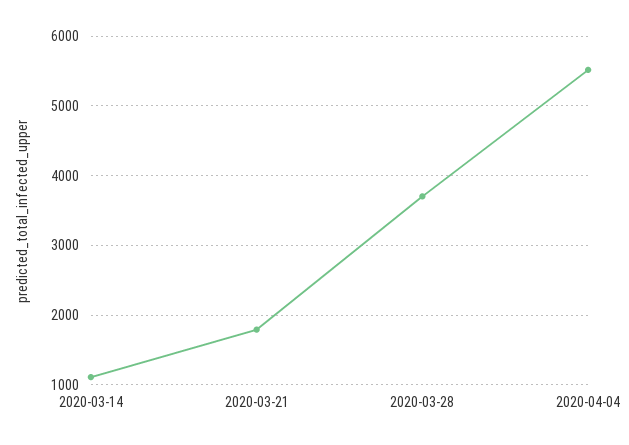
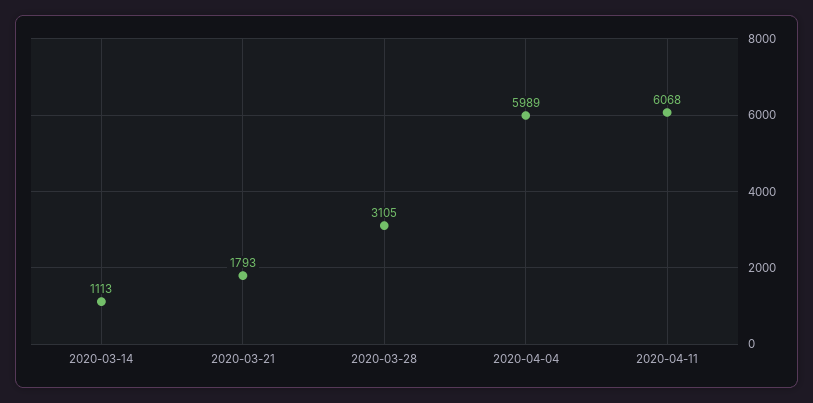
2020-03-28: 3700 -> 3105
2020-04-04: 5500 -> 5989
2020-04-11: none -> 6068

